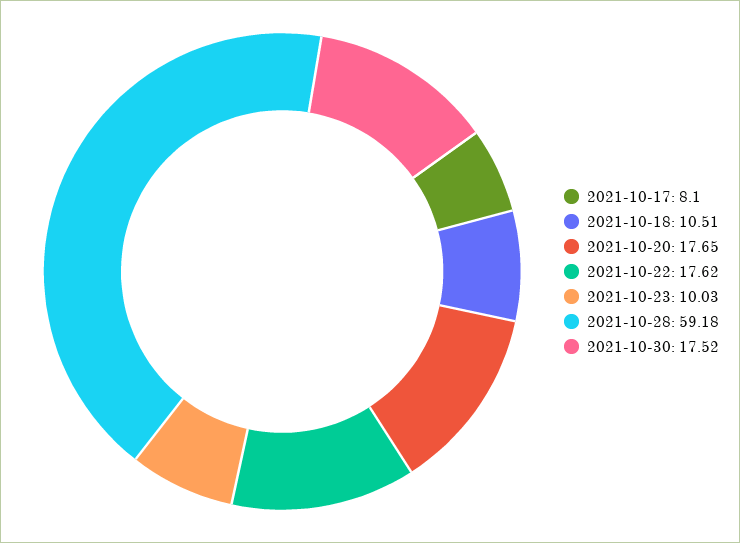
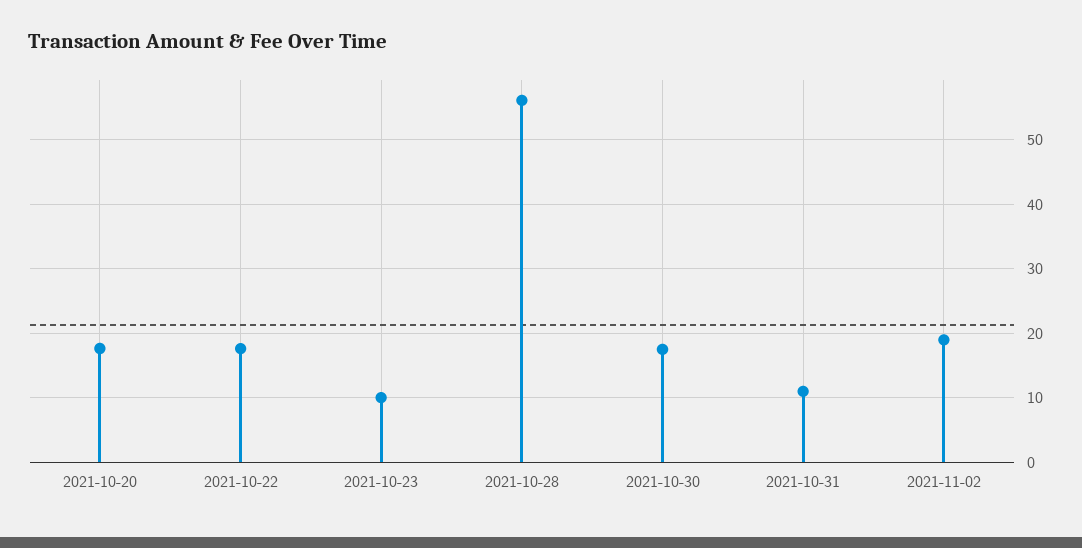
2021-10-17: 8.1 -> none
2021-10-18: 10.51 -> none
2021-10-28: 59.18 -> 56
2021-10-31: none -> 11
2021-11-02: none -> 19

